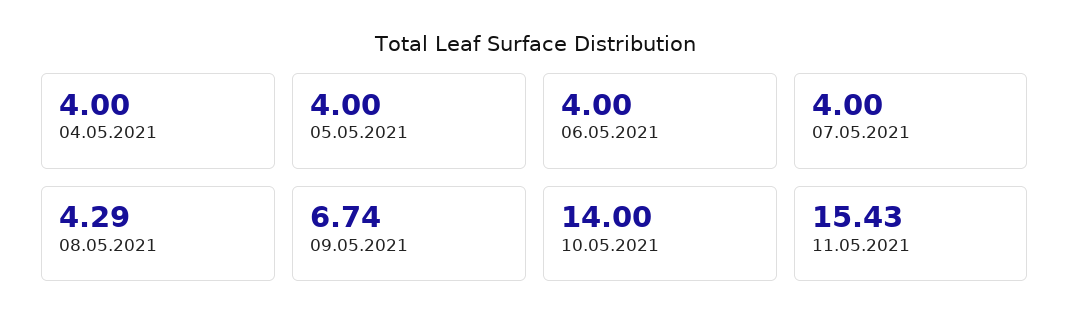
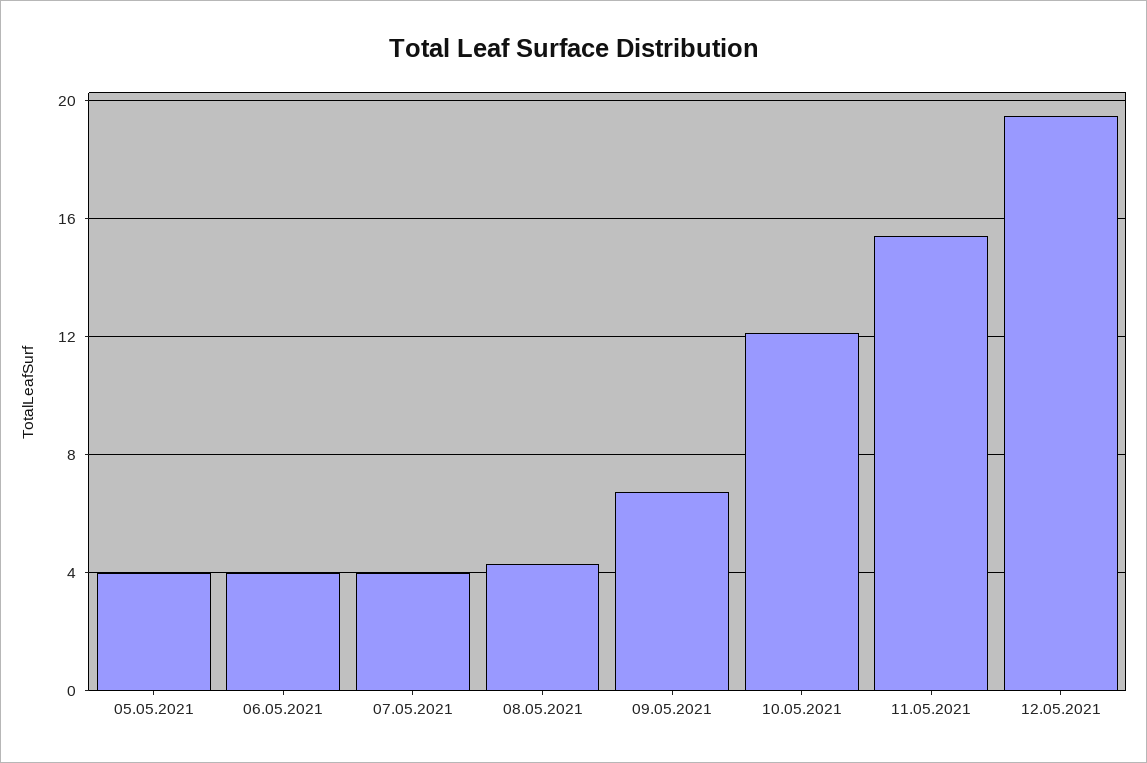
04.05.2021: 4 -> none
10.05.2021: 14 -> 12
12.05.2021: none -> 19.5

